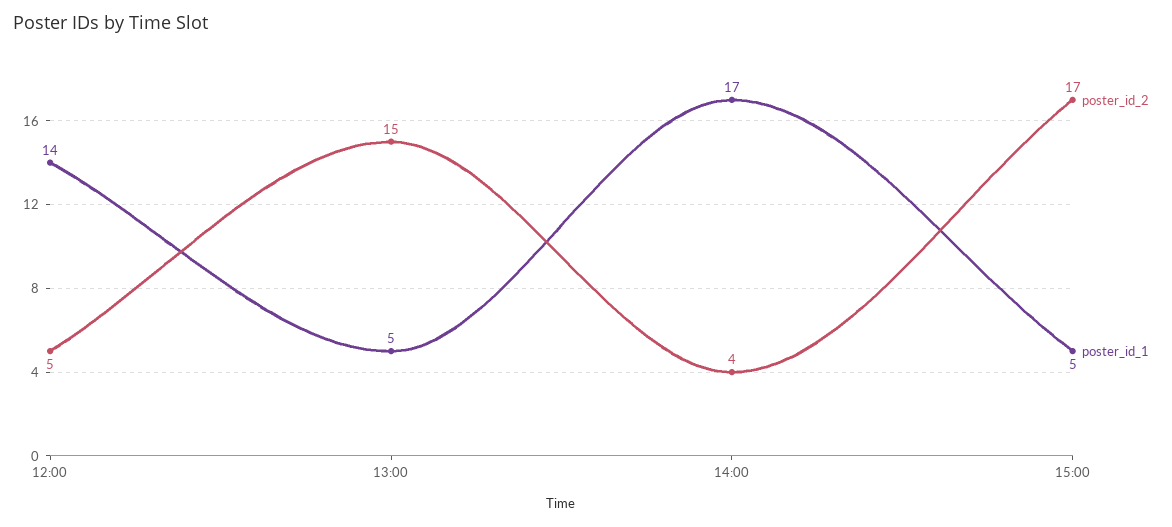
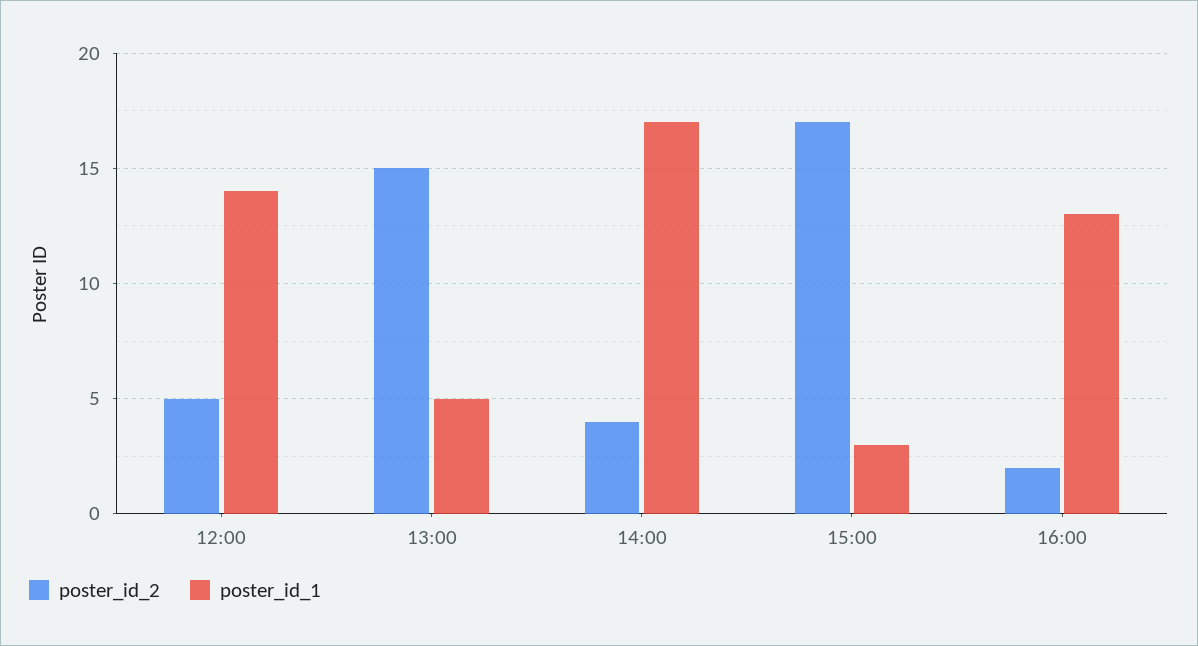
poster_id_1, 15:00: 5 -> 3
poster_id_2, 16:00: none -> 2
poster_id_1, 16:00: none -> 13

